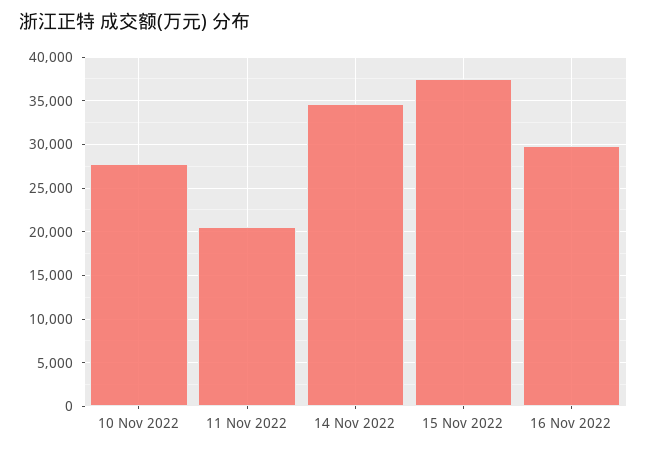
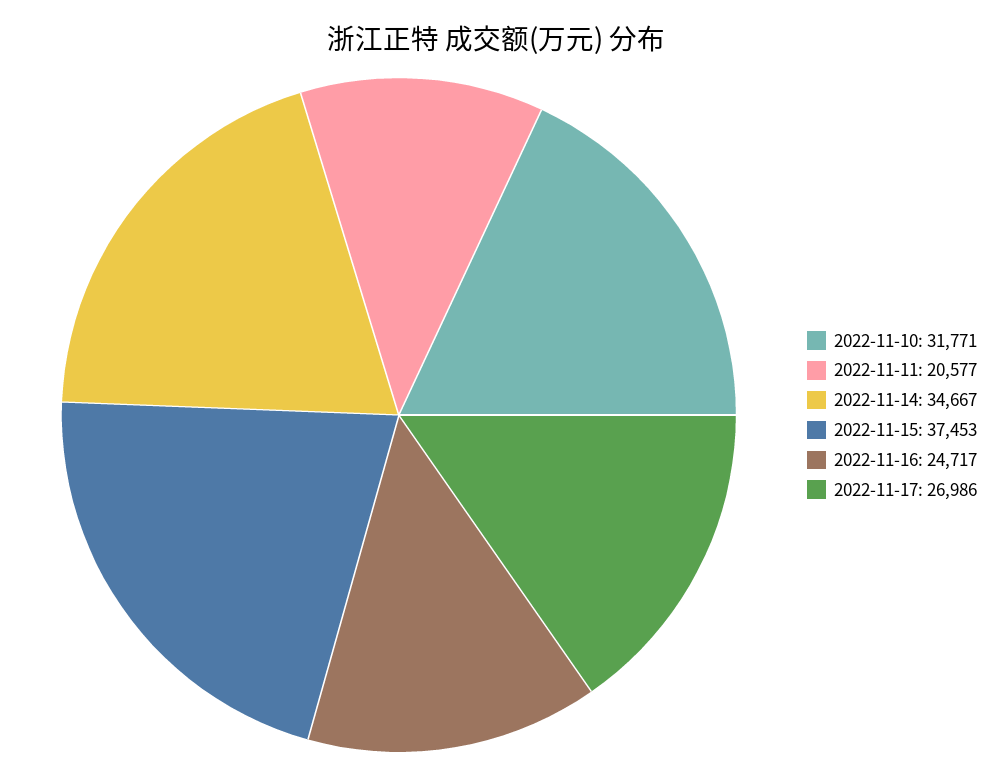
10 Nov 2022: 28000 -> 31771
16 Nov 2022: 30000 -> 24717
2022-11-17: none -> 26986

